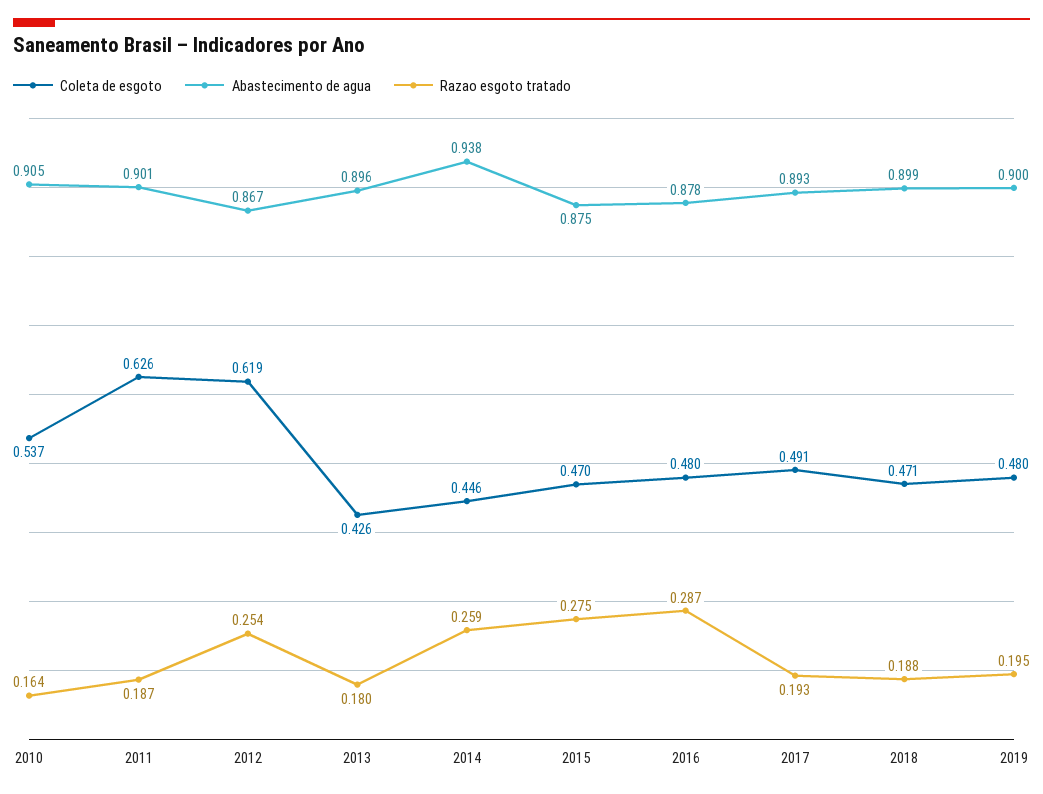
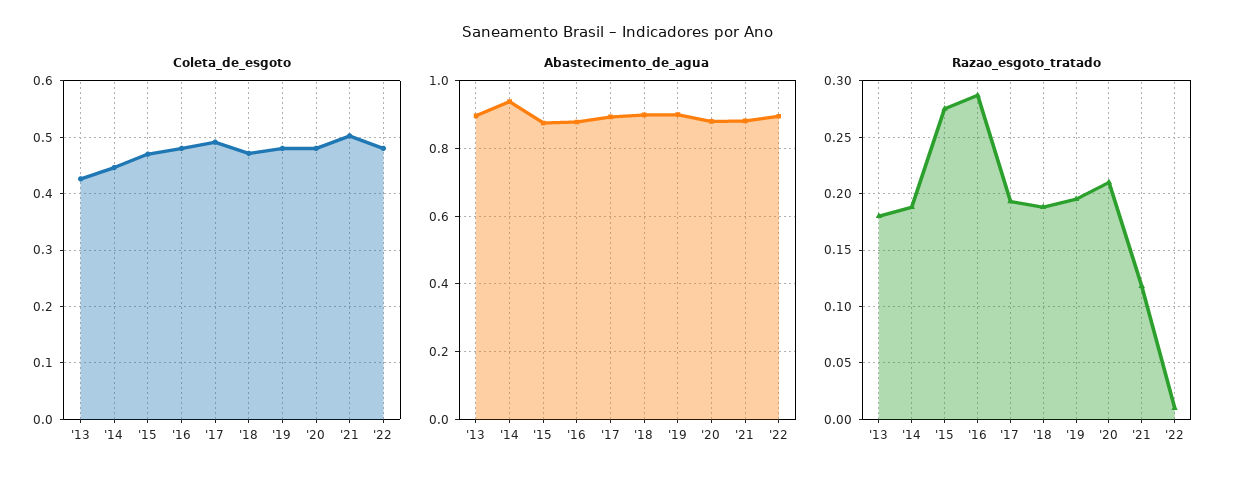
Coleta de esgoto, 2010: 0.537 -> none
Abastecimento de agua, 2010: 0.905 -> none
Razao esgoto tratado, 2010: 0.164 -> none
Coleta de esgoto, 2011: 0.626 -> none
Abastecimento de agua, 2011: 0.901 -> none
Razao esgoto tratado, 2011: 0.187 -> none
Coleta de esgoto, 2012: 0.619 -> none
Abastecimento de agua, 2012: 0.867 -> none
Razao esgoto tratado, 2012: 0.254 -> none
Razao esgoto tratado, 2014: 0.259 -> 0.19
Coleta de esgoto, '20: none -> 0.48
Coleta de esgoto, '21: none -> 0.5
Coleta de esgoto, '22: none -> 0.48
Abastecimento de agua, '20: none -> 0.88
Abastecimento de agua, '21: none -> 0.88
Abastecimento de agua, '22: none -> 0.9
Razao esgoto tratado, '20: none -> 0.21
Razao esgoto tratado, '21: none -> 0.12
Razao esgoto tratado, '22: none -> 0.01

